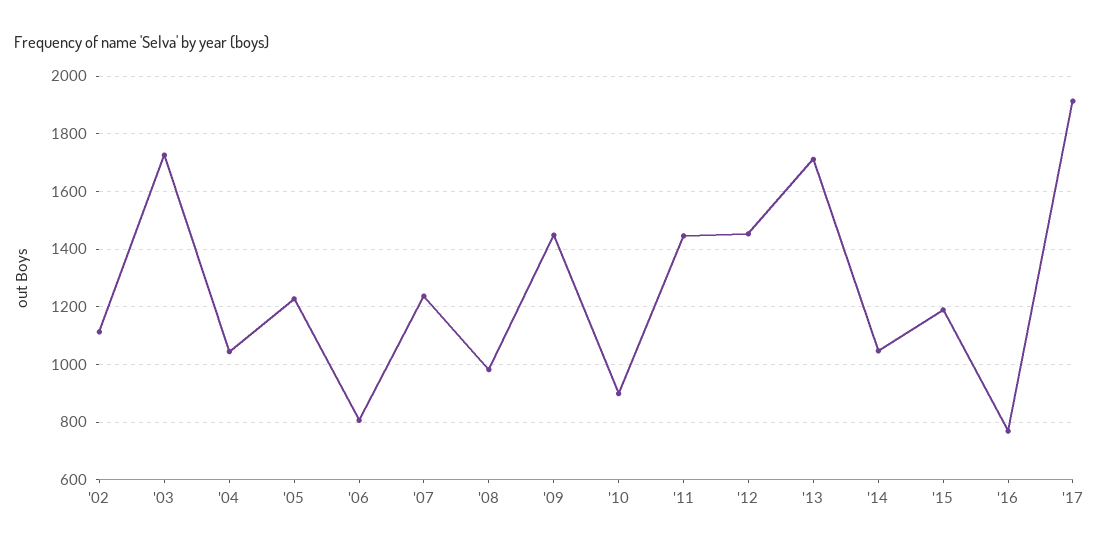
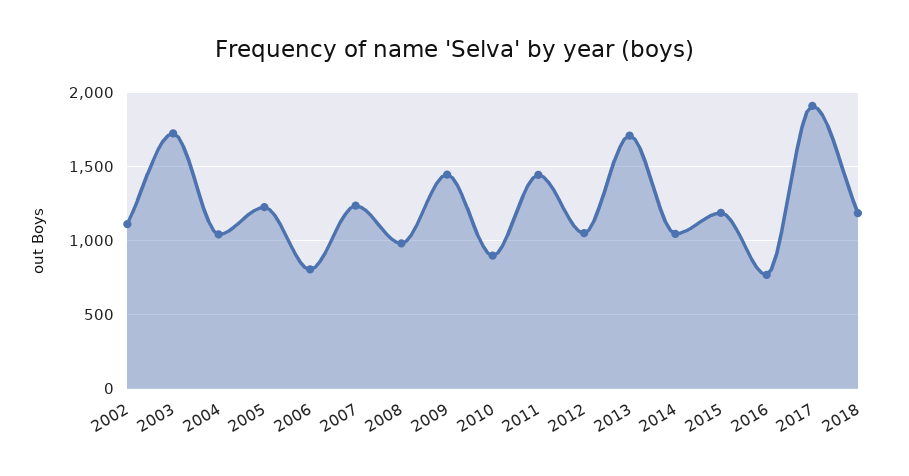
'12: 1450 -> 1050
2018: none -> 1200

